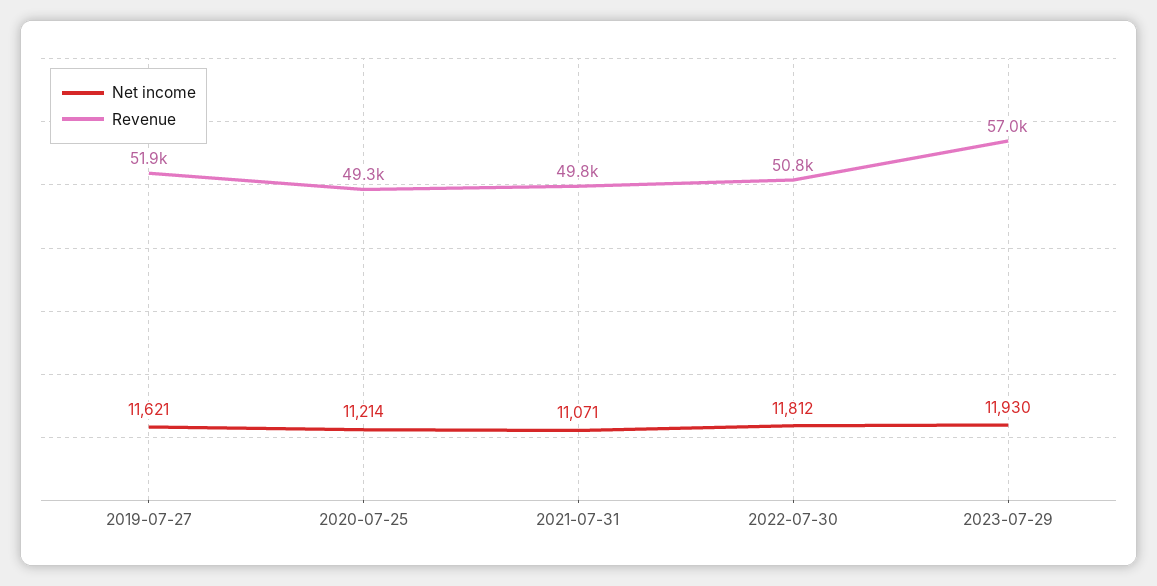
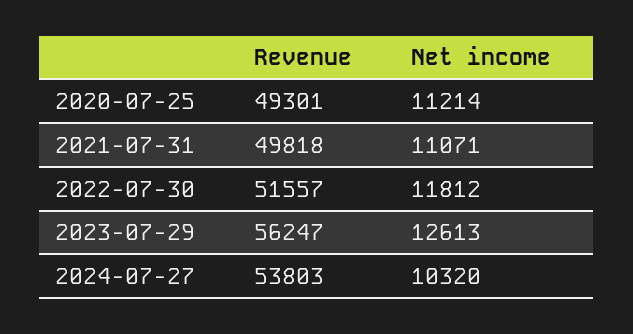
Net income, 2019-07-27: 11621 -> none
Revenue, 2019-07-27: 51900 -> none
Revenue, 2022-07-30: 50800 -> 51557
Net income, 2023-07-29: 11930 -> 12613
Revenue, 2023-07-29: 57000 -> 56247
Revenue, 2024-07-27: none -> 53803
Net income, 2024-07-27: none -> 10320

